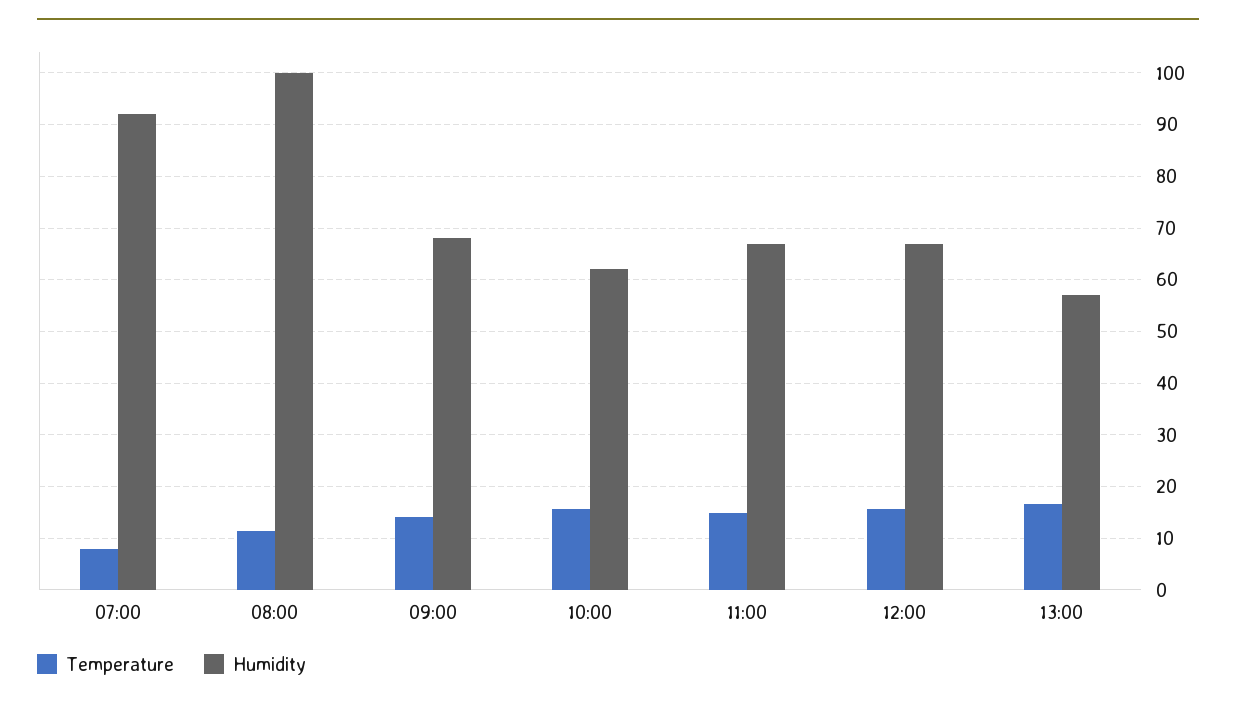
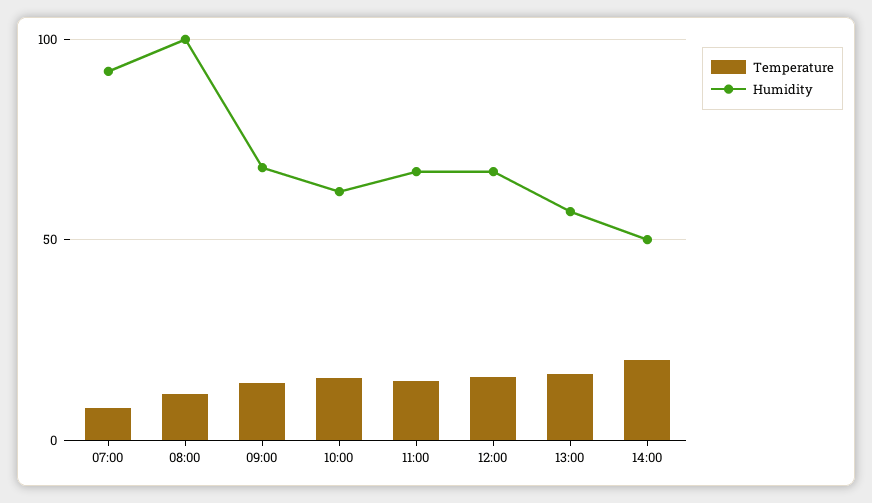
Temperature, 14:00: none -> 20
Humidity, 14:00: none -> 50

